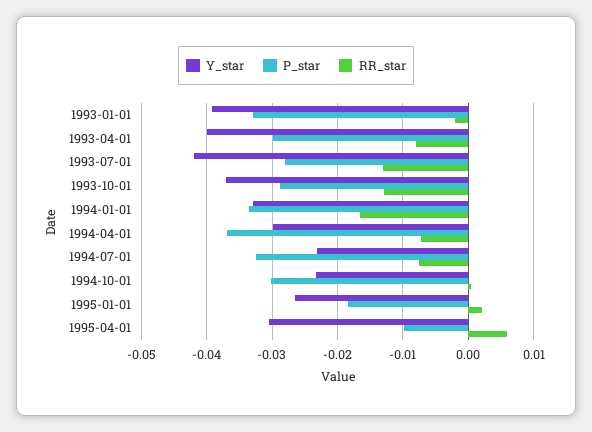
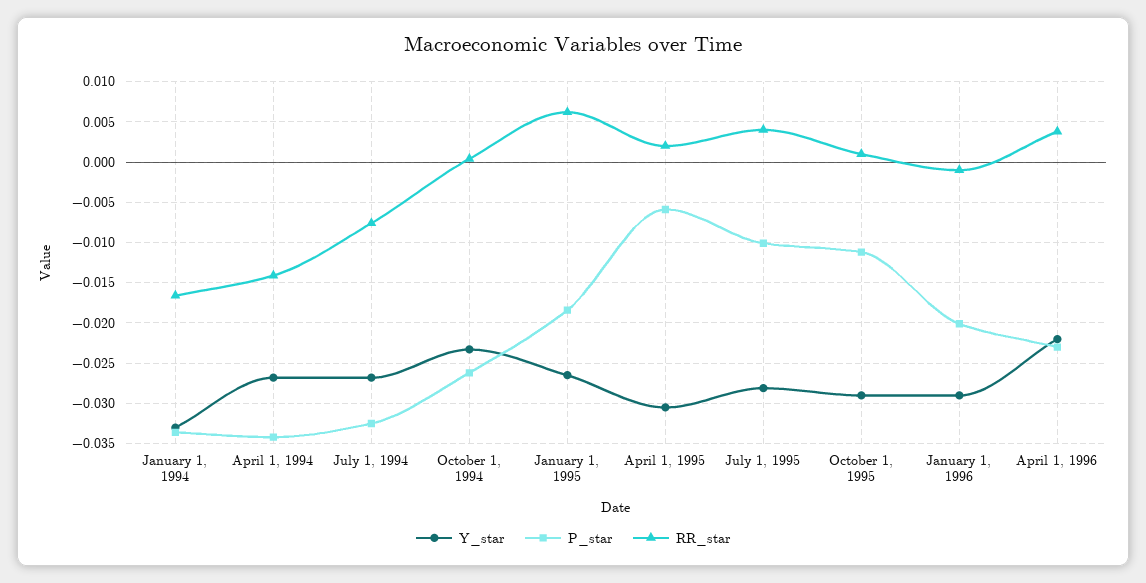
Y_star, 1993-01-01: -0.039 -> none
P_star, 1993-01-01: -0.033 -> none
RR_star, 1993-01-01: -0.002 -> none
Y_star, 1993-04-01: -0.04 -> none
P_star, 1993-04-01: -0.03 -> none
RR_star, 1993-04-01: -0.008 -> none
Y_star, 1993-07-01: -0.042 -> none
P_star, 1993-07-01: -0.028 -> none
RR_star, 1993-07-01: -0.013 -> none
Y_star, 1993-10-01: -0.037 -> none
P_star, 1993-10-01: -0.029 -> none
RR_star, 1993-10-01: -0.013 -> none
Y_star, 1994-04-01: -0.03 -> -0.027
P_star, 1994-04-01: -0.037 -> -0.034
RR_star, 1994-04-01: -0.007 -> -0.014
Y_star, 1994-07-01: -0.023 -> -0.027
P_star, 1994-10-01: -0.03 -> -0.026
RR_star, 1995-01-01: 0.002 -> 0.006
P_star, 1995-04-01: -0.01 -> -0.006
RR_star, 1995-04-01: 0.006 -> 0.002
Y_star, July 1, 1995: none -> -0.028
P_star, July 1, 1995: none -> -0.01
RR_star, July 1, 1995: none -> 0.004
Y_star, October 1, 1995: none -> -0.029
P_star, October 1, 1995: none -> -0.011
RR_star, October 1, 1995: none -> 0.001
Y_star, January 1, 1996: none -> -0.029
P_star, January 1, 1996: none -> -0.02
RR_star, January 1, 1996: none -> -0.001
Y_star, April 1, 1996: none -> -0.022
P_star, April 1, 1996: none -> -0.023
RR_star, April 1, 1996: none -> 0.004

